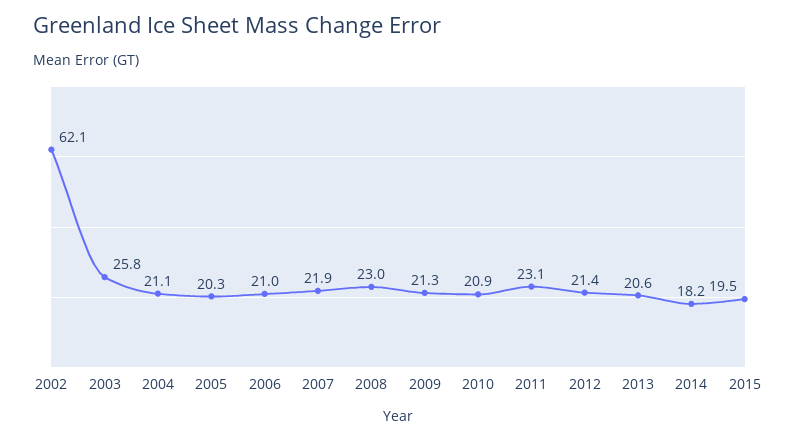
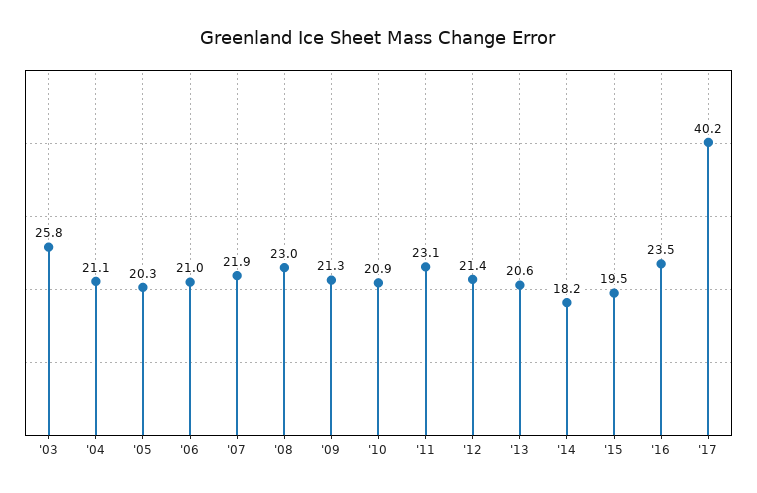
2002: 62.1 -> none
'16: none -> 23.5
'17: none -> 40.2

